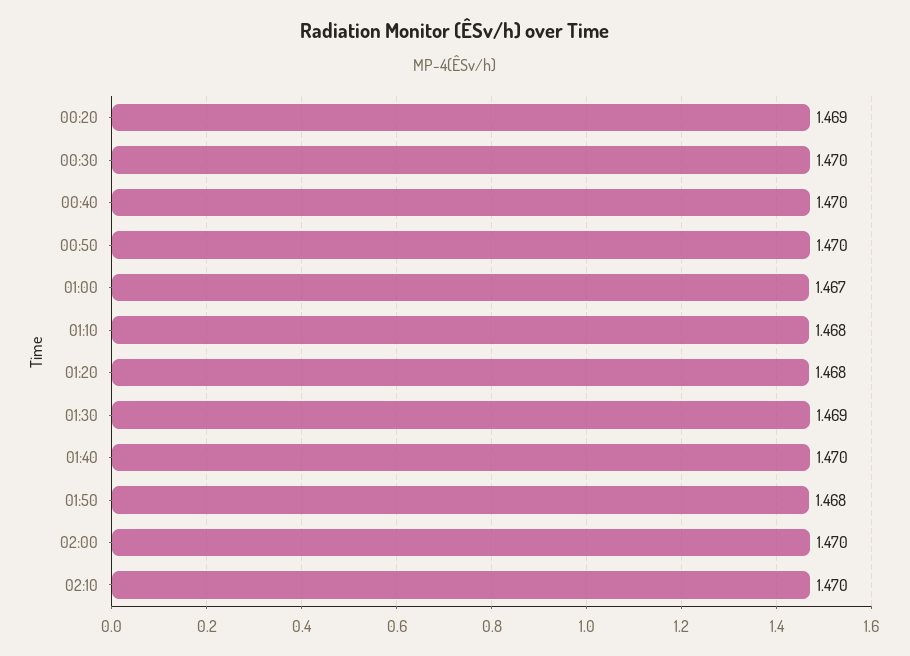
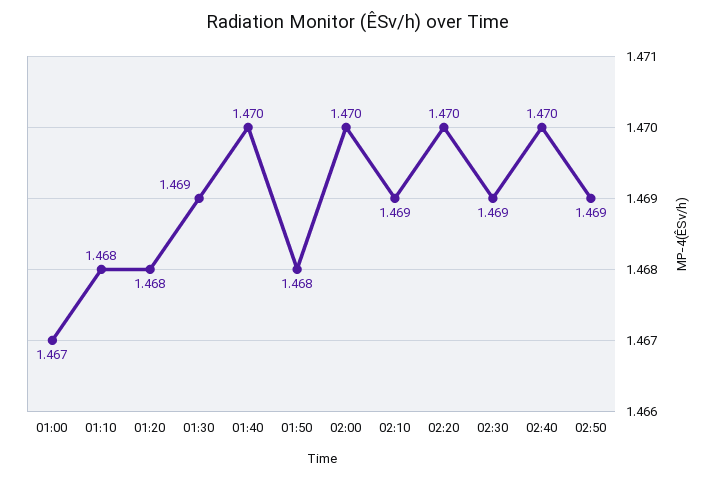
00:20: 1.469 -> none
00:30: 1.47 -> none
00:40: 1.47 -> none
00:50: 1.47 -> none
02:10: 1.47 -> 1.469
02:20: none -> 1.47
02:30: none -> 1.469
02:40: none -> 1.47
02:50: none -> 1.469

